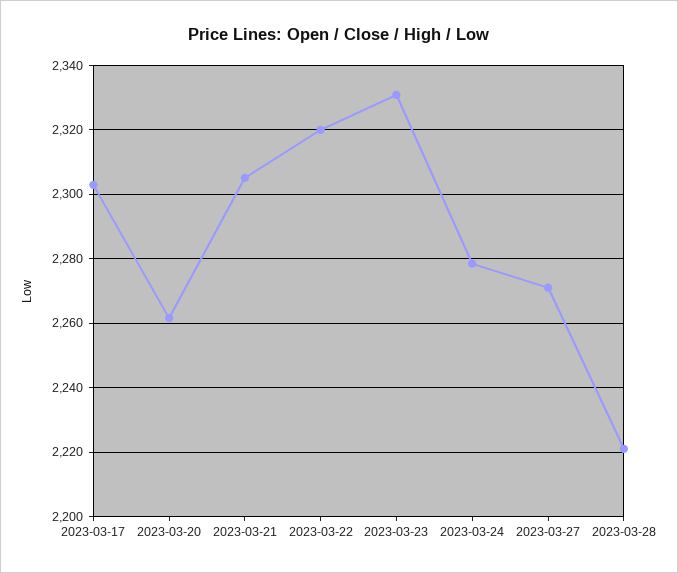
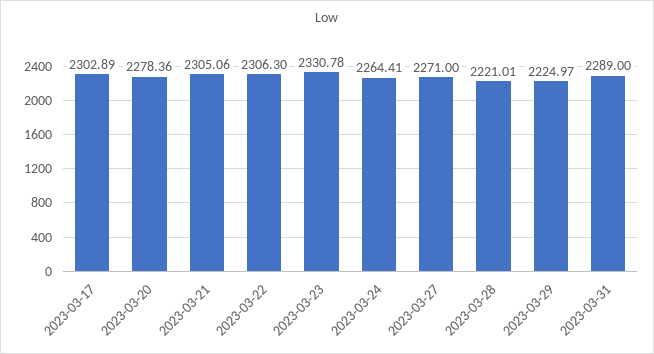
2023-03-20: 2262 -> 2278.36
2023-03-22: 2320 -> 2306.3
2023-03-24: 2278 -> 2264.41
2023-03-29: none -> 2224.97
2023-03-31: none -> 2289

